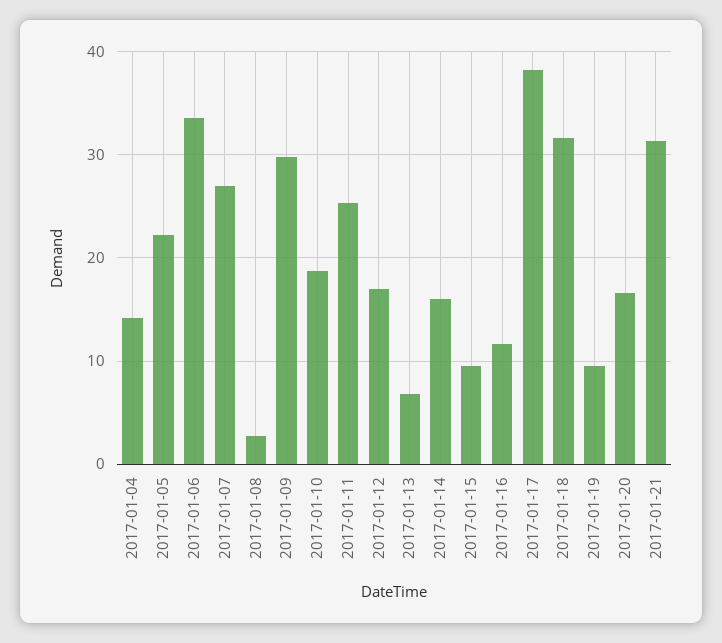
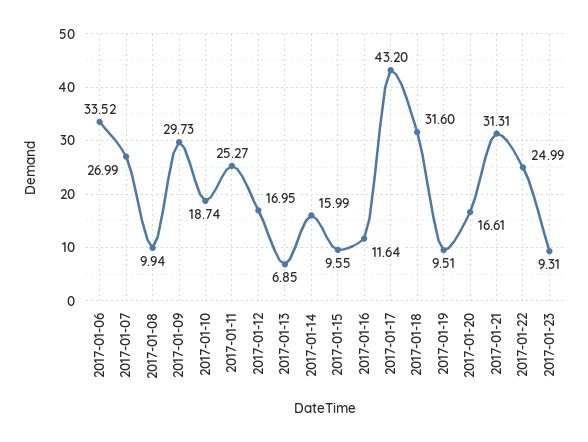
2017-01-04: 14 -> none
2017-01-05: 22 -> none
2017-01-08: 3 -> 9.94
2017-01-17: 38 -> 43.2
2017-01-22: none -> 24.99
2017-01-23: none -> 9.31

